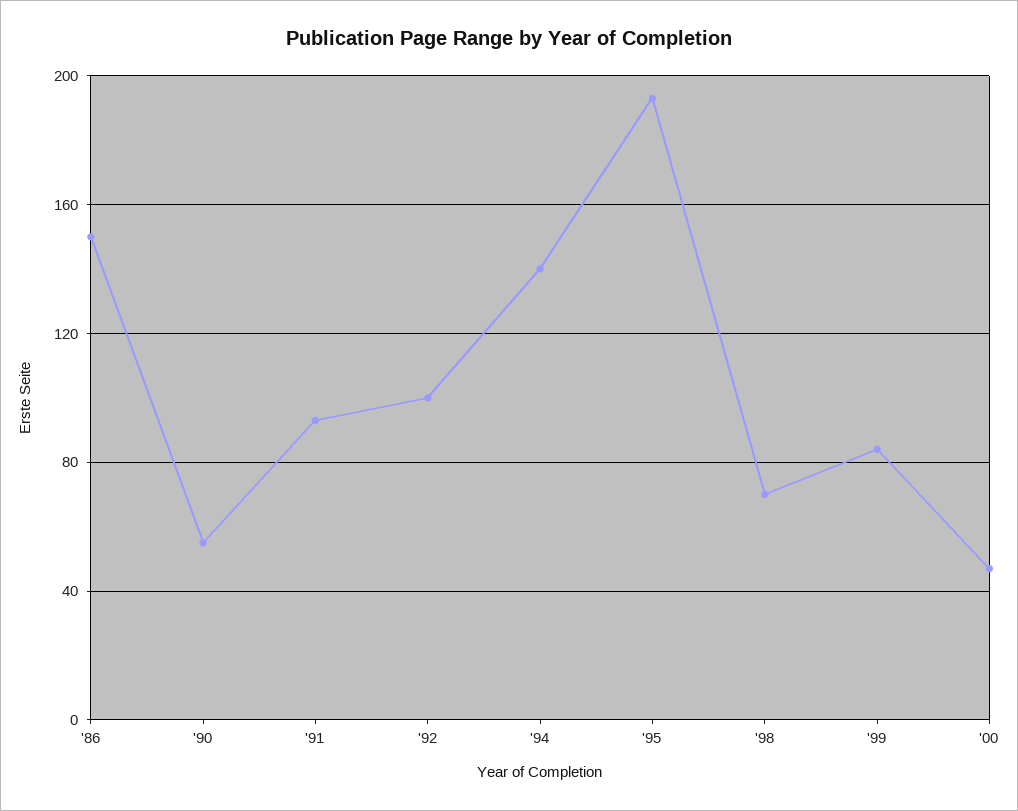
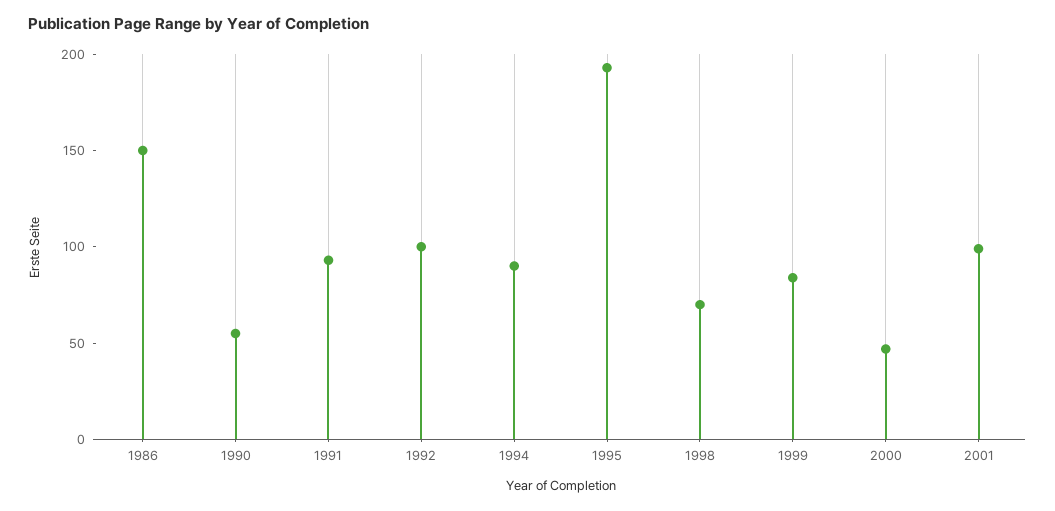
'94: 140 -> 90
2001: none -> 100

